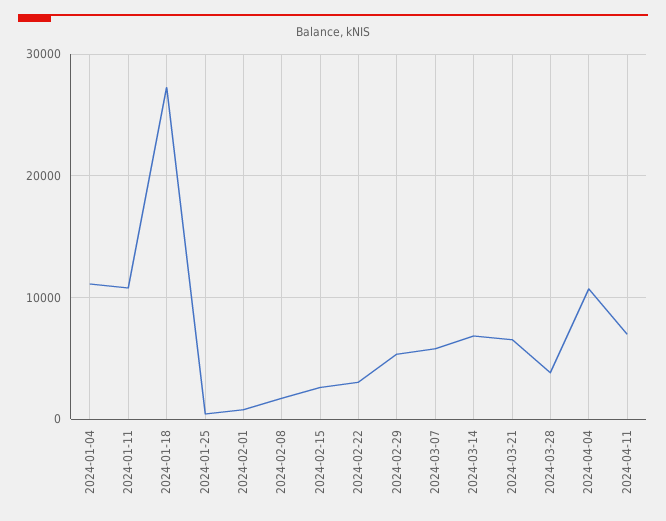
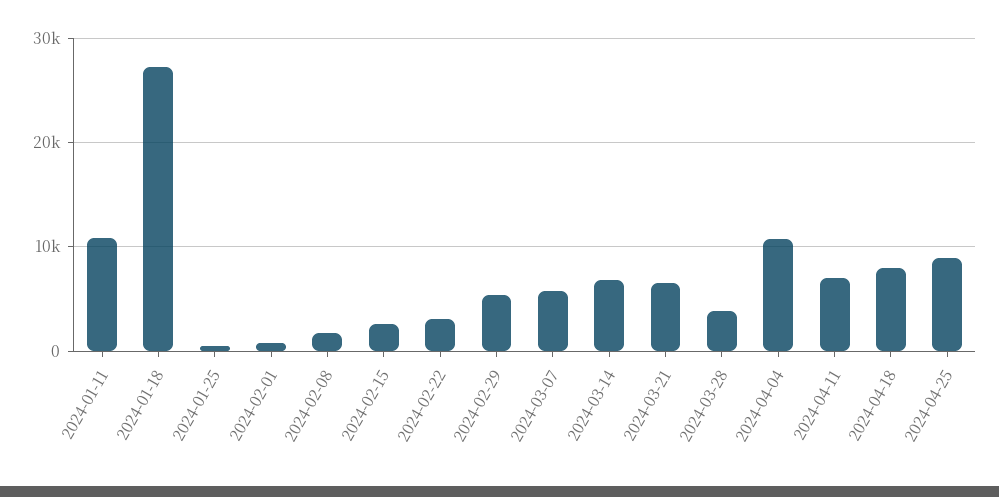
2024-01-04: 11000 -> none
2024-04-18: none -> 8000
2024-04-25: none -> 9000

